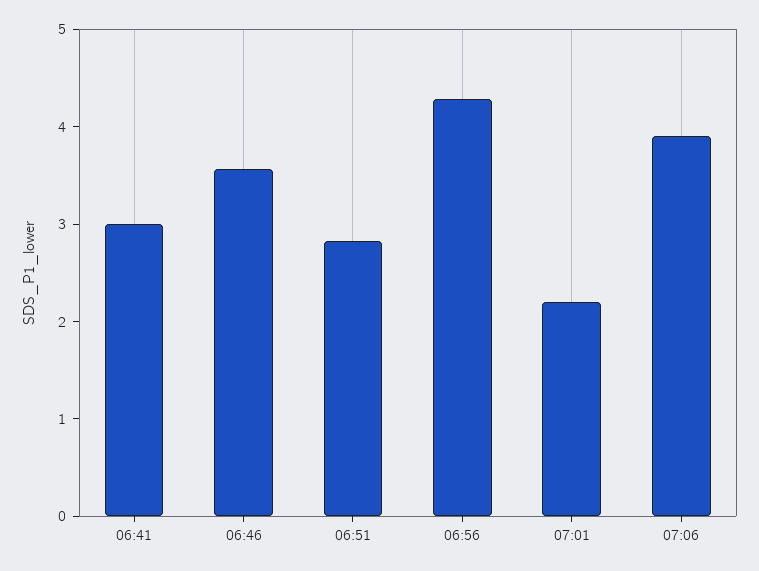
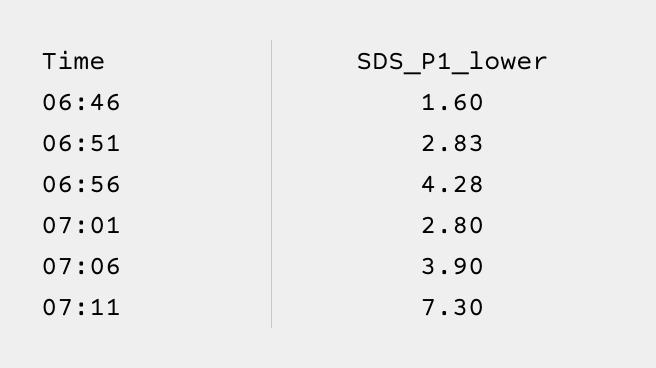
06:41: 3 -> none
06:46: 3.6 -> 1.6
07:01: 2.2 -> 2.8
07:11: none -> 7.3

